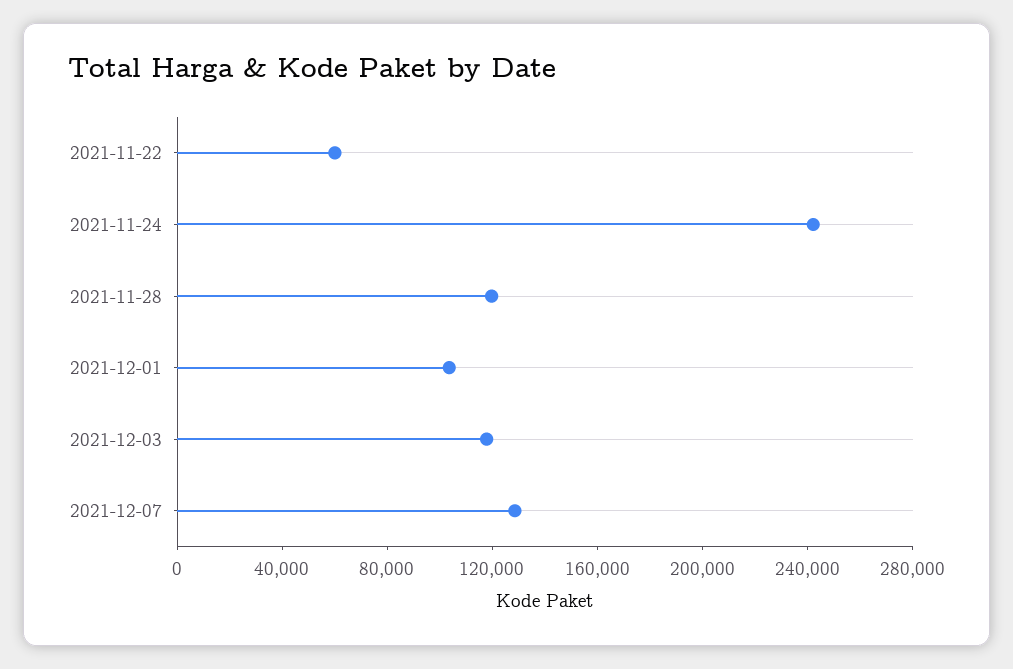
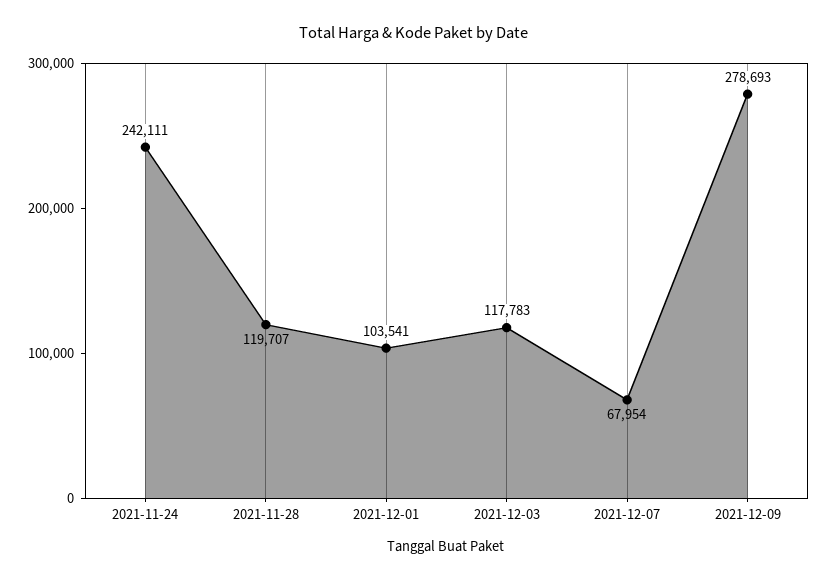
2021-11-22: 60000 -> none
2021-12-07: 130000 -> 67954
2021-12-09: none -> 278693

